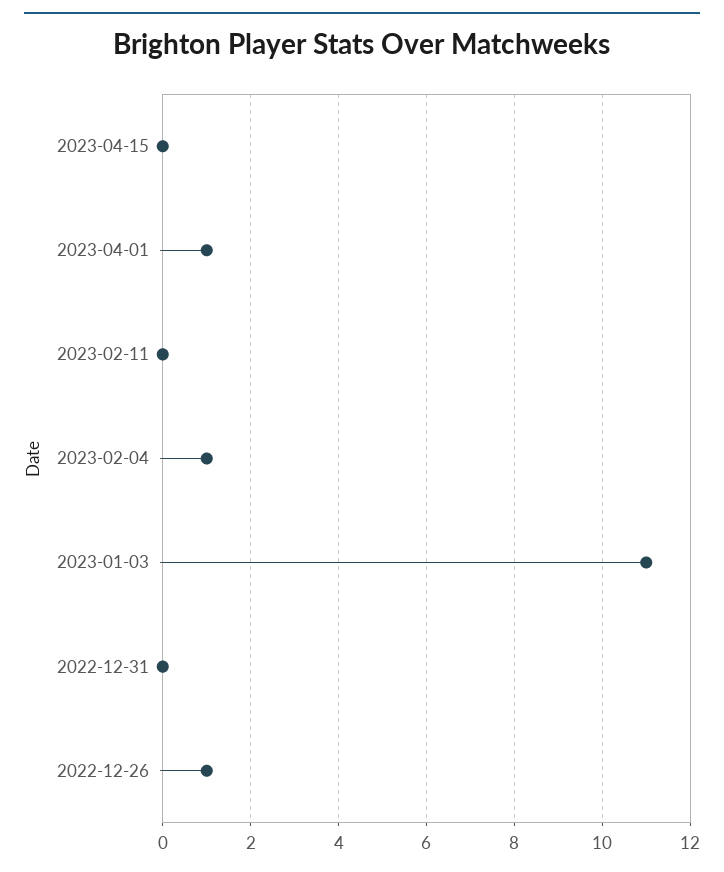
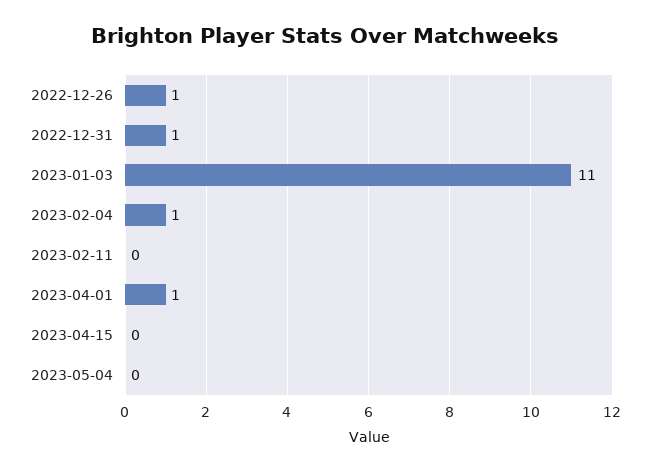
2022-12-31: 0 -> 1
2023-05-04: none -> 0

